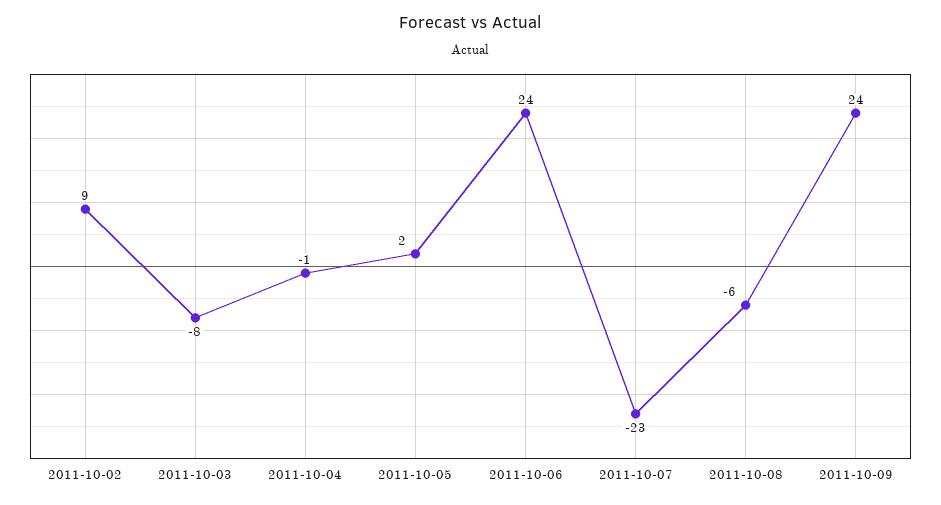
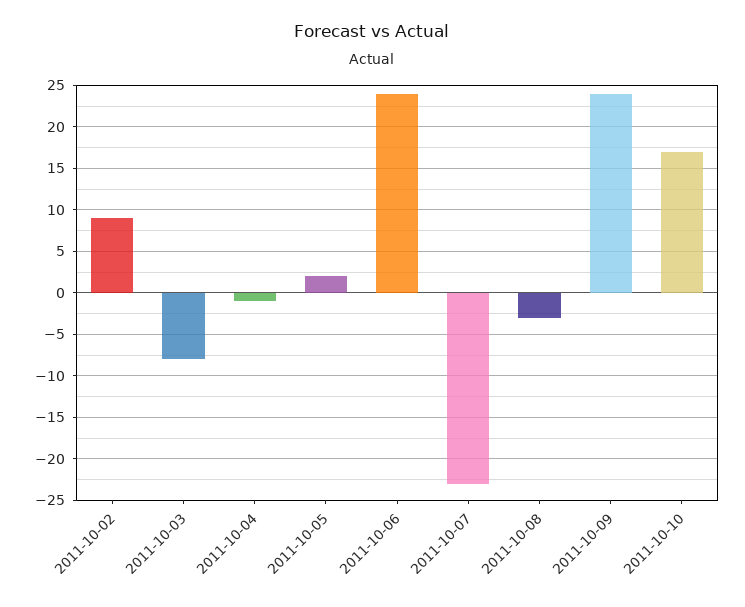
2011-10-08: -6 -> -3
2011-10-10: none -> 17

